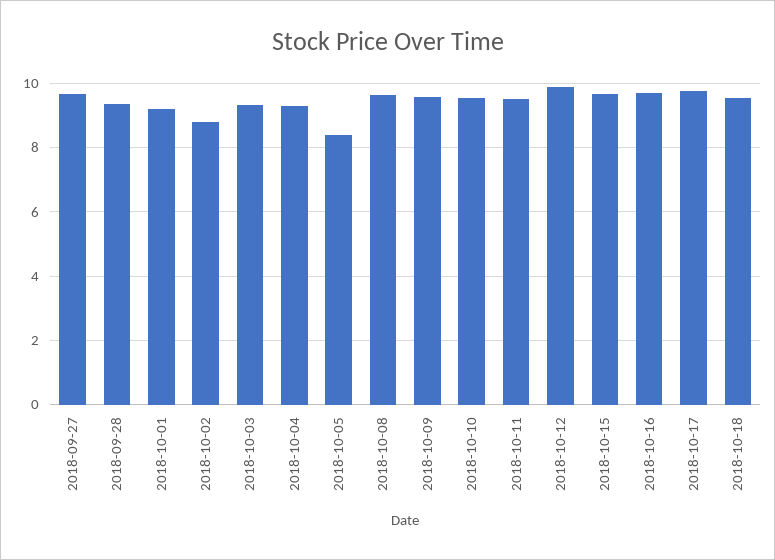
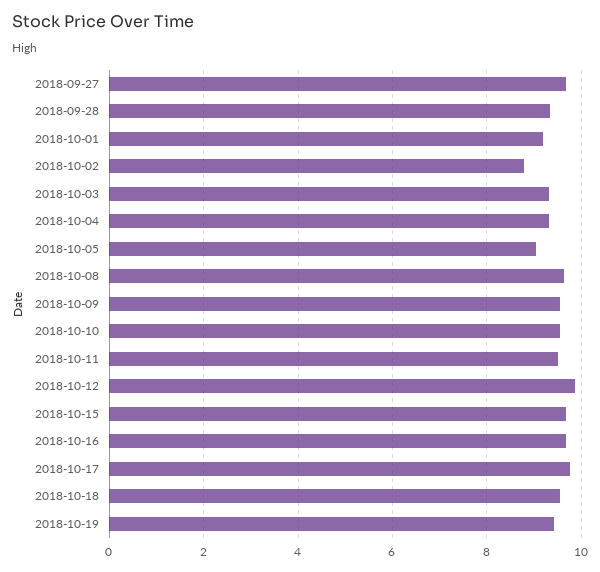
2018-10-05: 8.4 -> 9
2018-10-19: none -> 9.4

